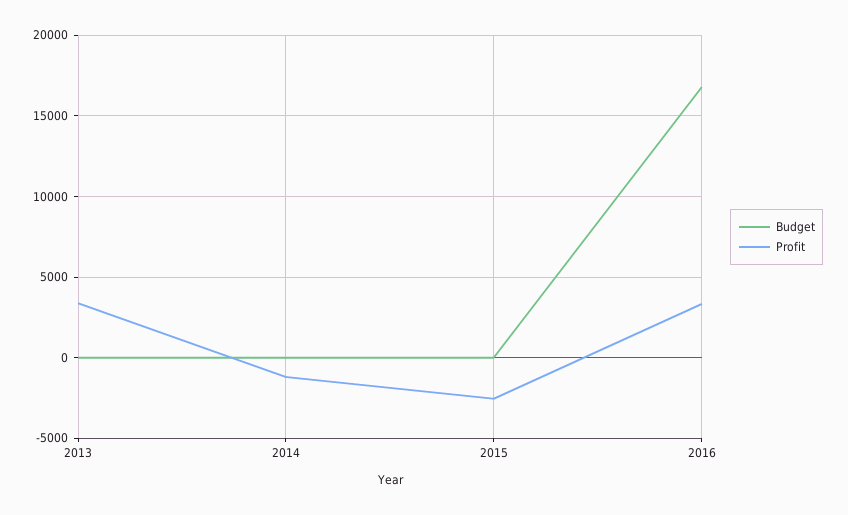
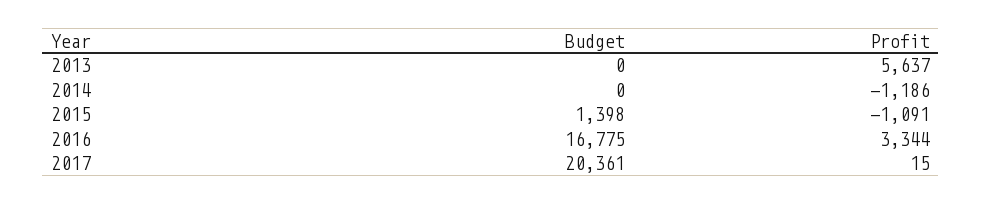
Profit, 2013: 3500 -> 5637
Budget, 2015: 0 -> 1398
Profit, 2015: -2500 -> -1091
Budget, 2017: none -> 20361
Profit, 2017: none -> 15

